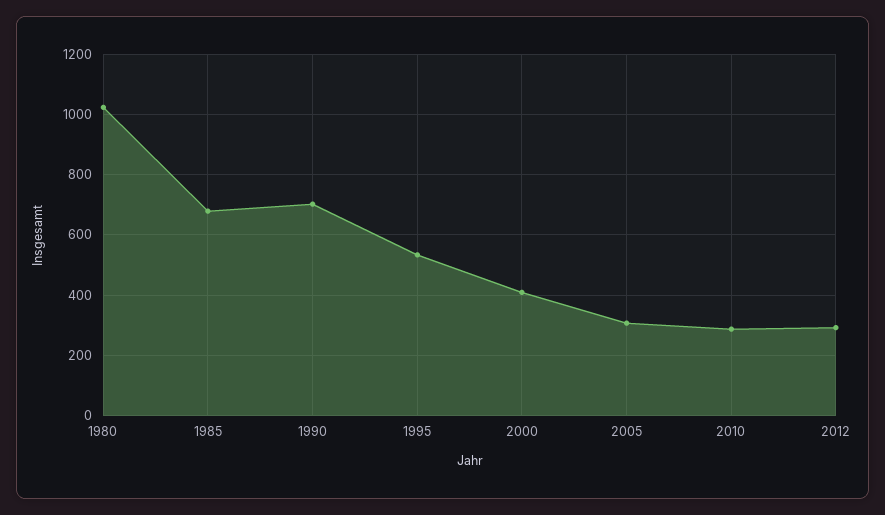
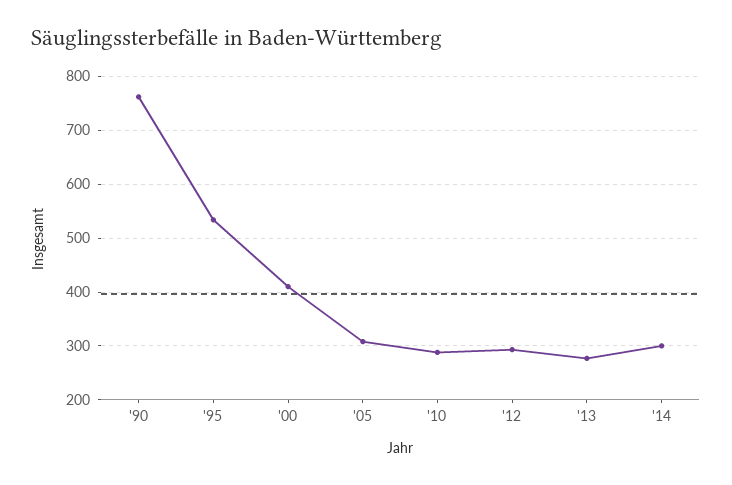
1980: 1020 -> none
1985: 680 -> none
1990: 700 -> 760
'13: none -> 280
'14: none -> 300

